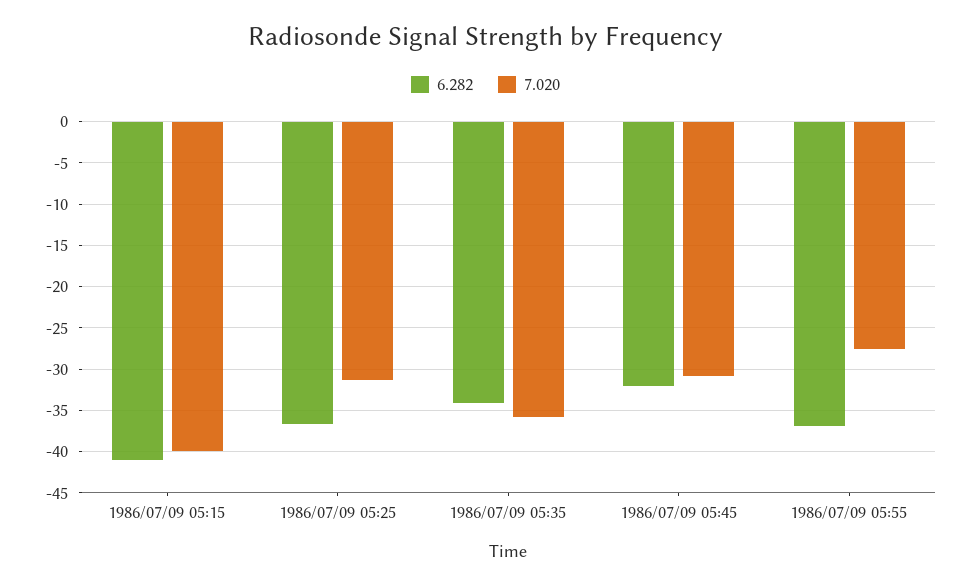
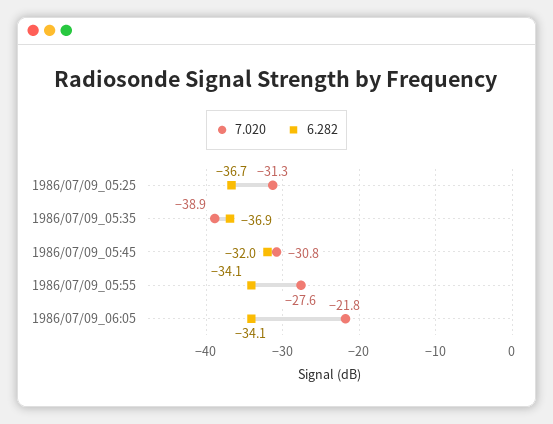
6.282, 1986/07/09 05:15: -41 -> none
7.020, 1986/07/09 05:15: -40 -> none
6.282, 1986/07/09 05:35: -34 -> -36.9
7.020, 1986/07/09 05:35: -36 -> -38.9
6.282, 1986/07/09 05:55: -37 -> -34.1
7.020, 1986/07/09_06:05: none -> -21.8
6.282, 1986/07/09_06:05: none -> -34.1

